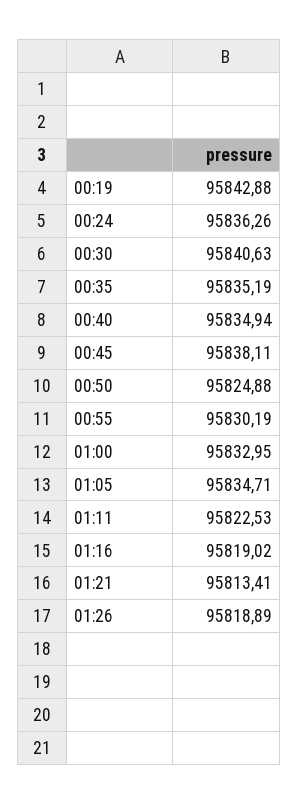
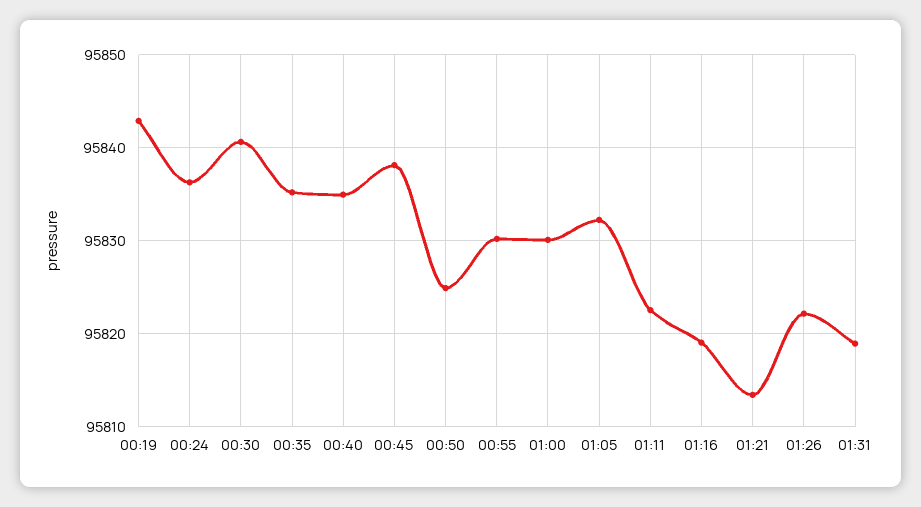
01:00: 95832.95 -> 95830
01:05: 95834.71 -> 95832
01:26: 95818.89 -> 95822
01:31: none -> 95819

